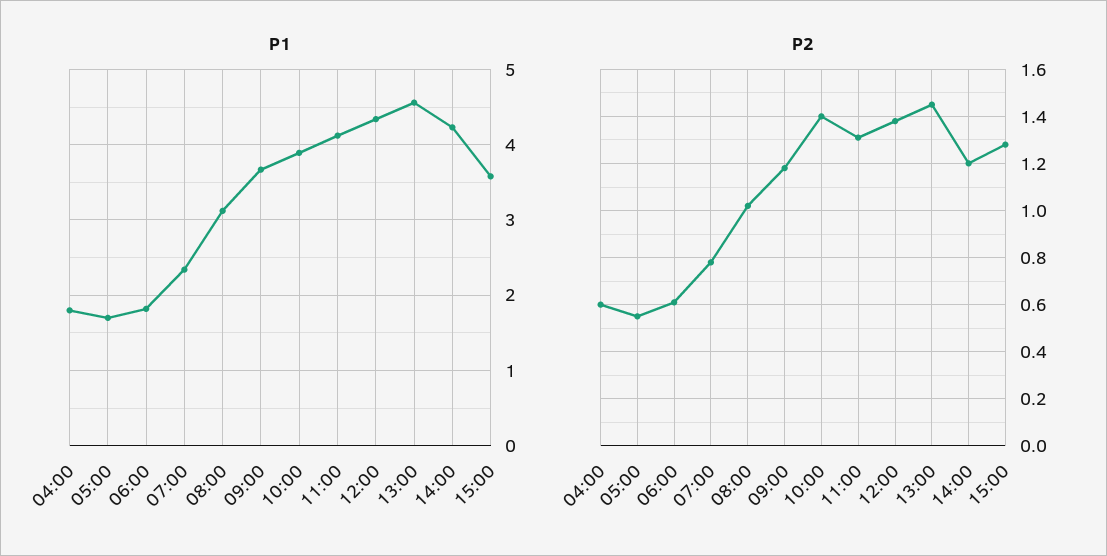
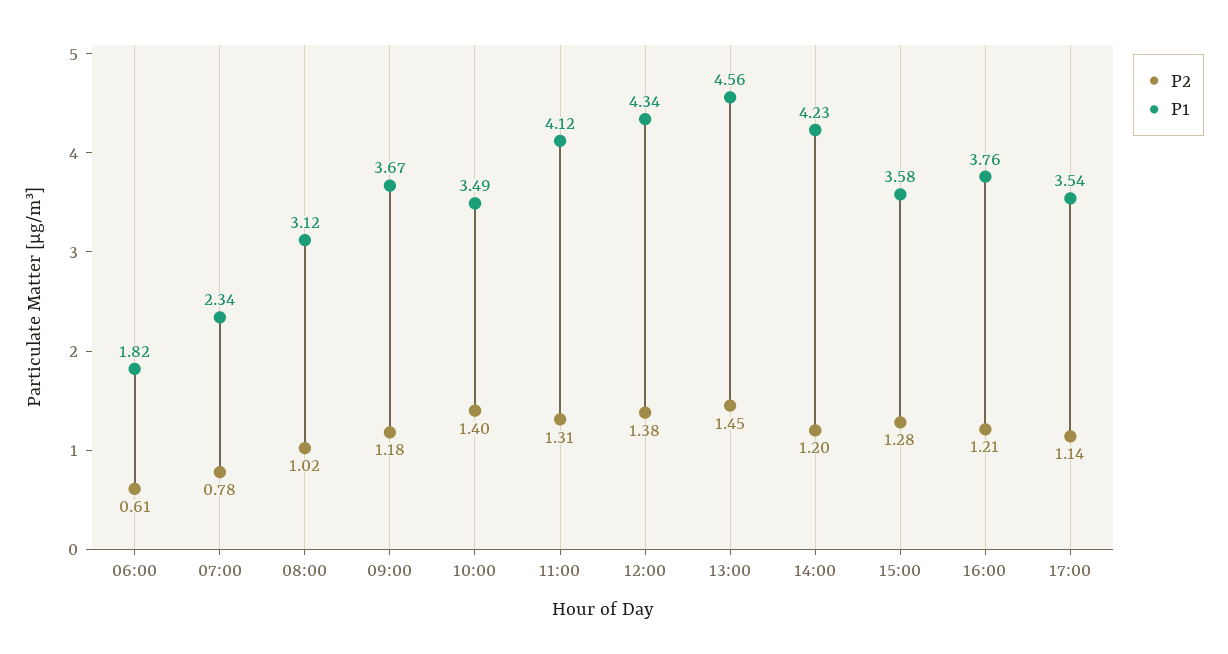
P1, 04:00: 1.8 -> none
P1, 05:00: 1.7 -> none
P1, 10:00: 3.9 -> 3.49
P2, 04:00: 0.6 -> none
P2, 05:00: 0.55 -> none
P2, 16:00: none -> 1.21
P1, 16:00: none -> 3.76
P2, 17:00: none -> 1.14
P1, 17:00: none -> 3.54

